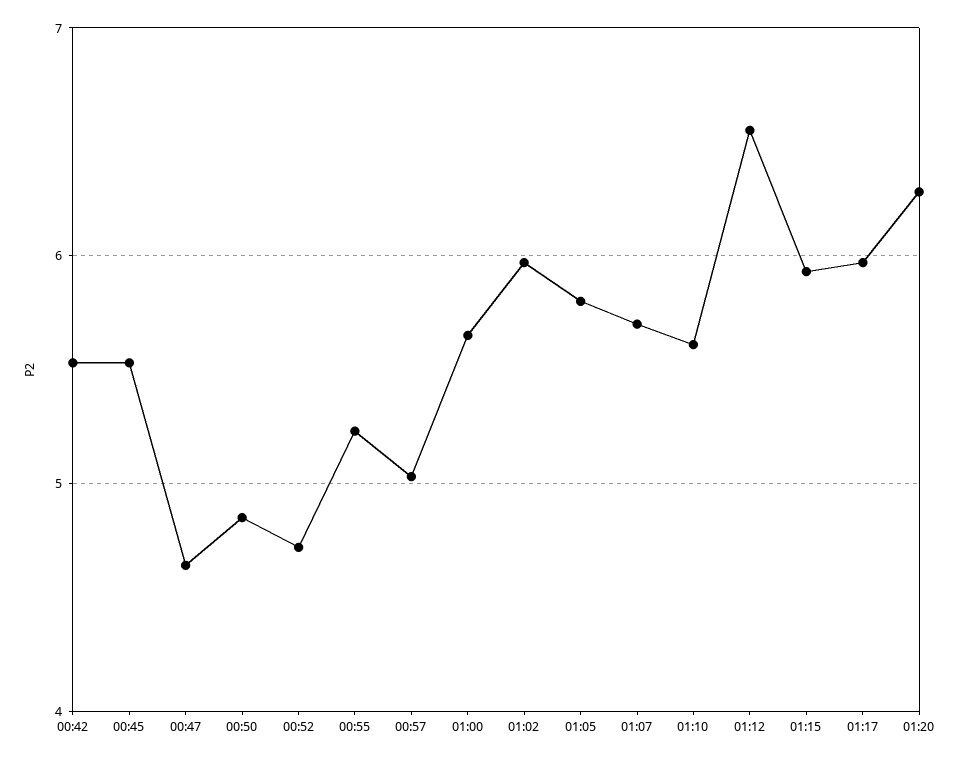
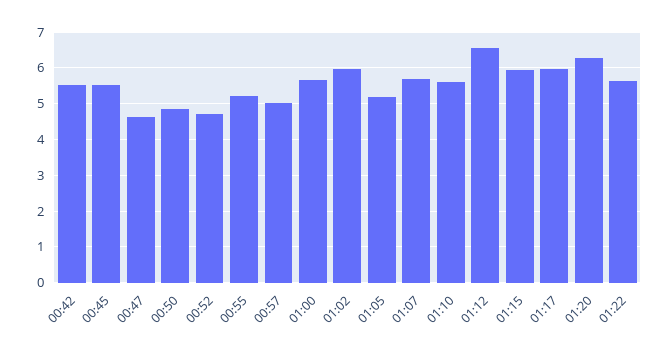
01:05: 5.8 -> 5.2
01:22: none -> 5.6

